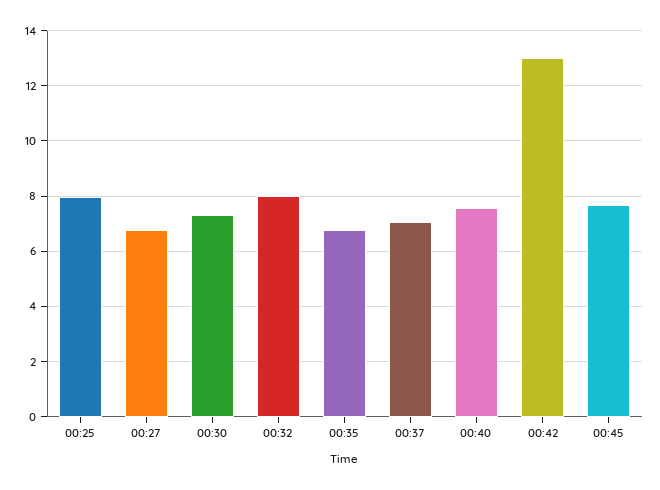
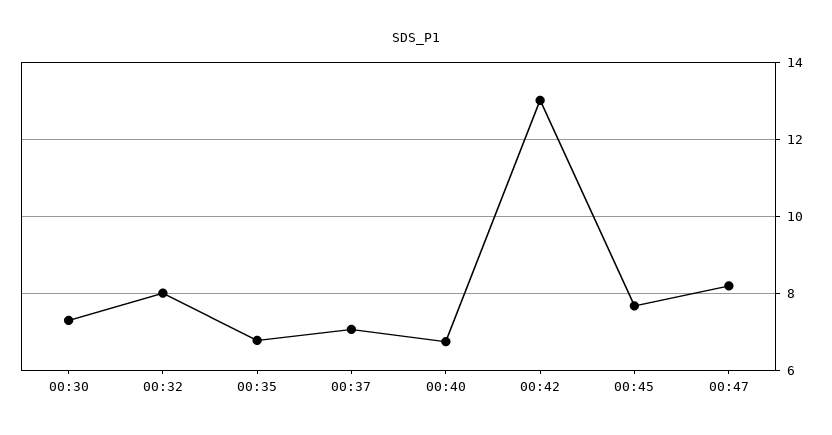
00:25: 8 -> none
00:27: 6.75 -> none
00:40: 7.5 -> 6.8
00:47: none -> 8.2

